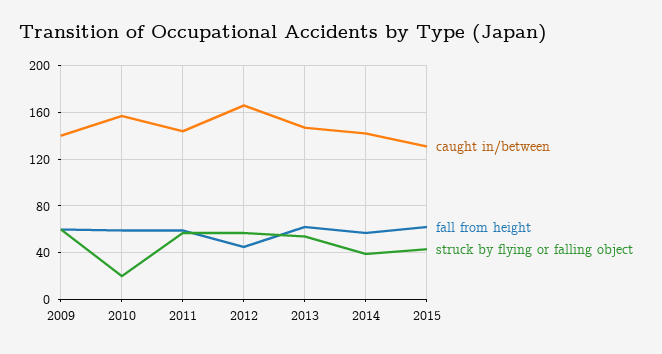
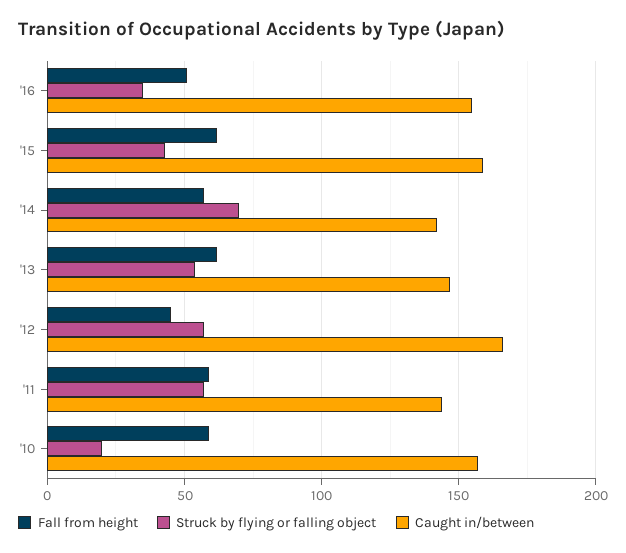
caught in/between, 2009: 140 -> none
fall from height, 2009: 60 -> none
struck by flying or falling object, 2009: 60 -> none
struck by flying or falling object, 2014: 40 -> 70
caught in/between, 2015: 130 -> 160
fall from height, '16: none -> 50
struck by flying or falling object, '16: none -> 35
caught in/between, '16: none -> 155

